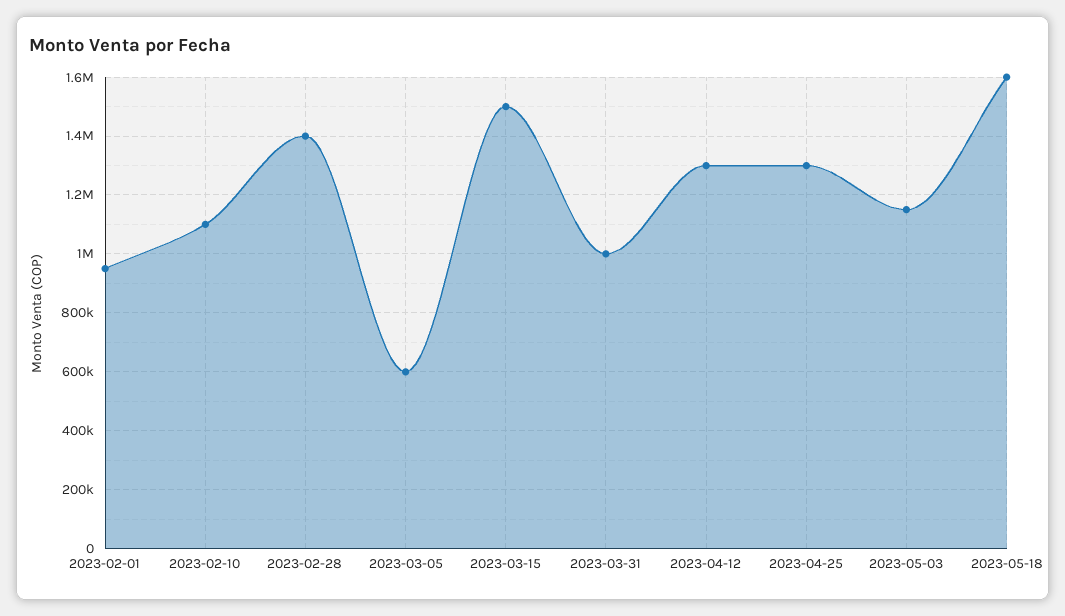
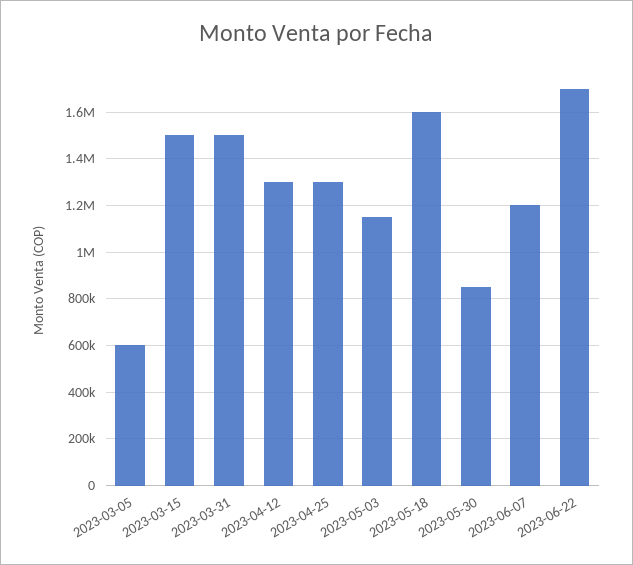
2023-02-01: 950000 -> none
2023-02-10: 1100000 -> none
2023-02-28: 1400000 -> none
2023-03-31: 1000000 -> 1500000
2023-05-30: none -> 850000
2023-06-07: none -> 1200000
2023-06-22: none -> 1700000

